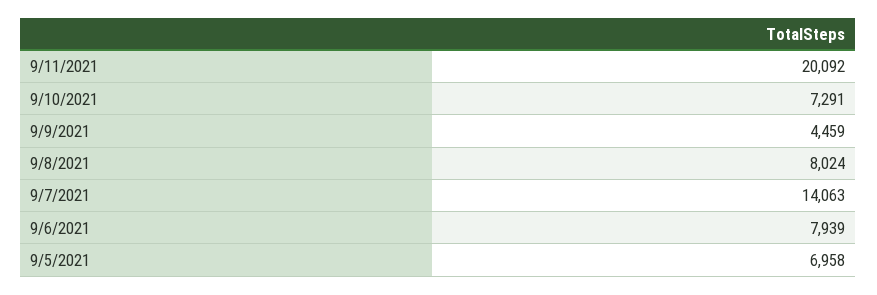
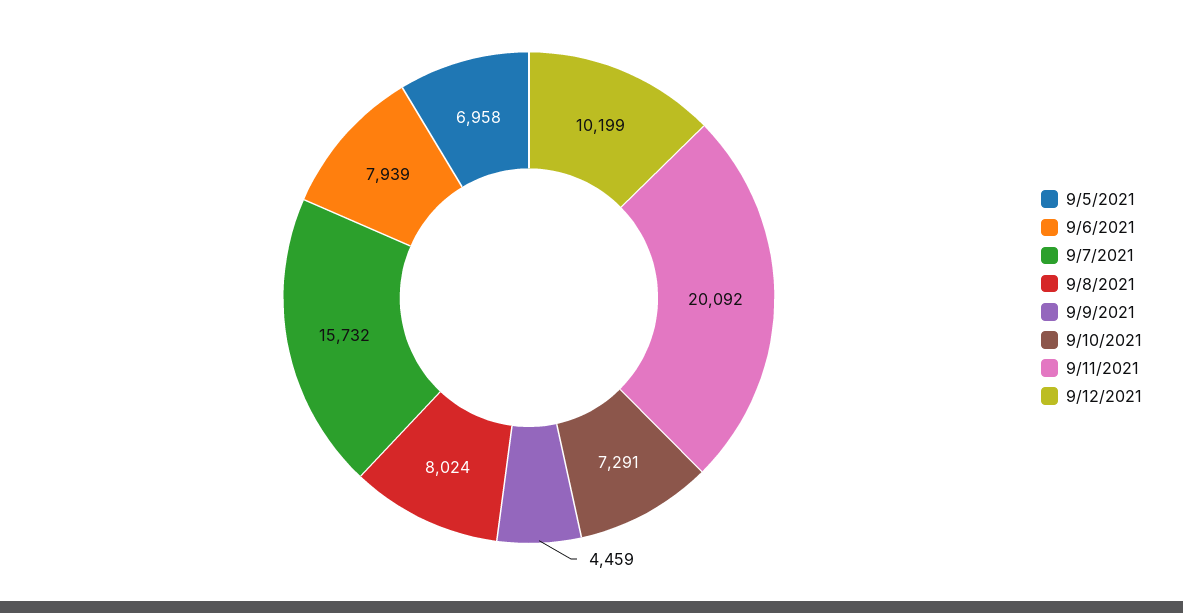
9/7/2021: 14063 -> 15732
9/12/2021: none -> 10199

